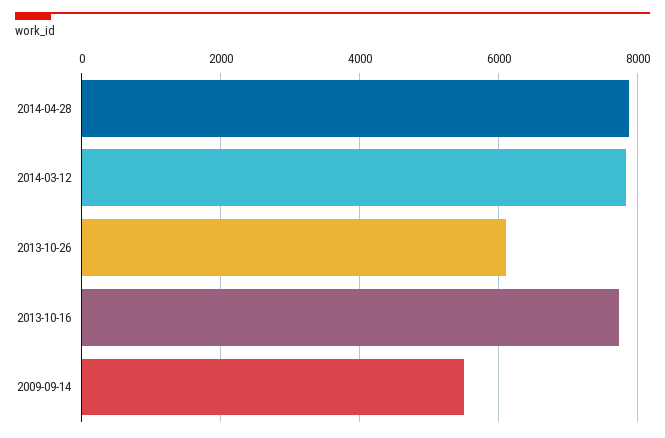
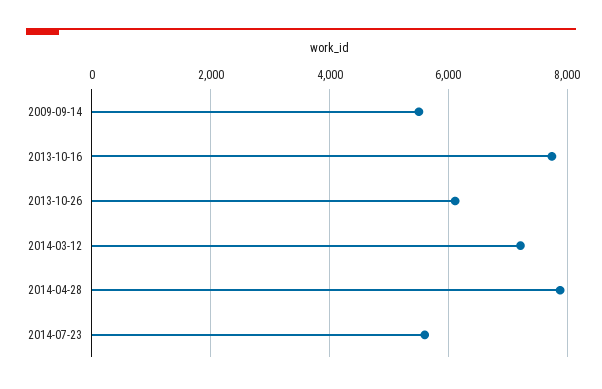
2014-03-12: 7800 -> 7200
2014-07-23: none -> 5600

